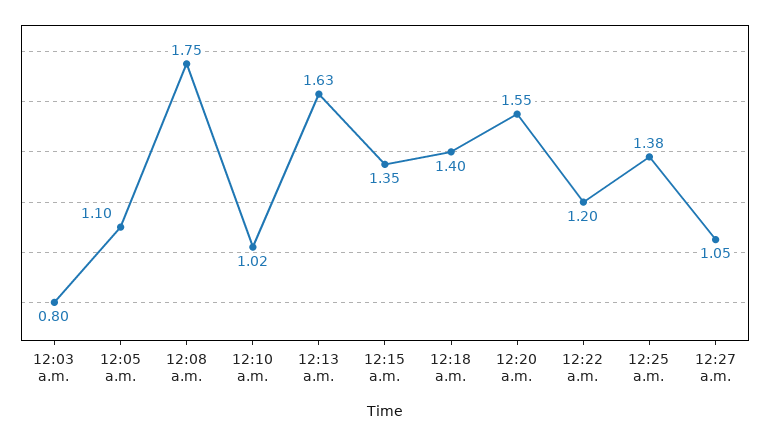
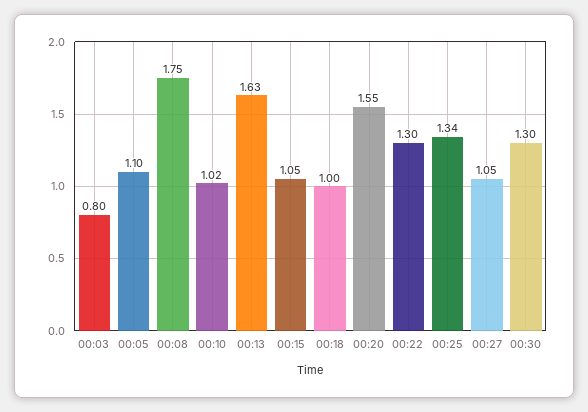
12:15 a.m.: 1.35 -> 1.05
12:18 a.m.: 1.4 -> 1
12:22 a.m.: 1.2 -> 1.3
12:25 a.m.: 1.38 -> 1.34
00:30: none -> 1.3

